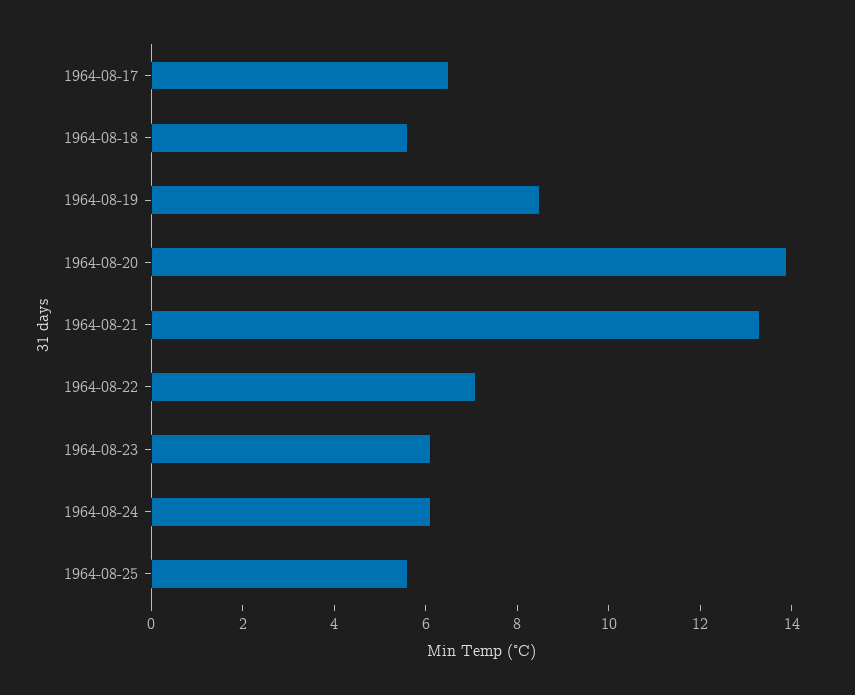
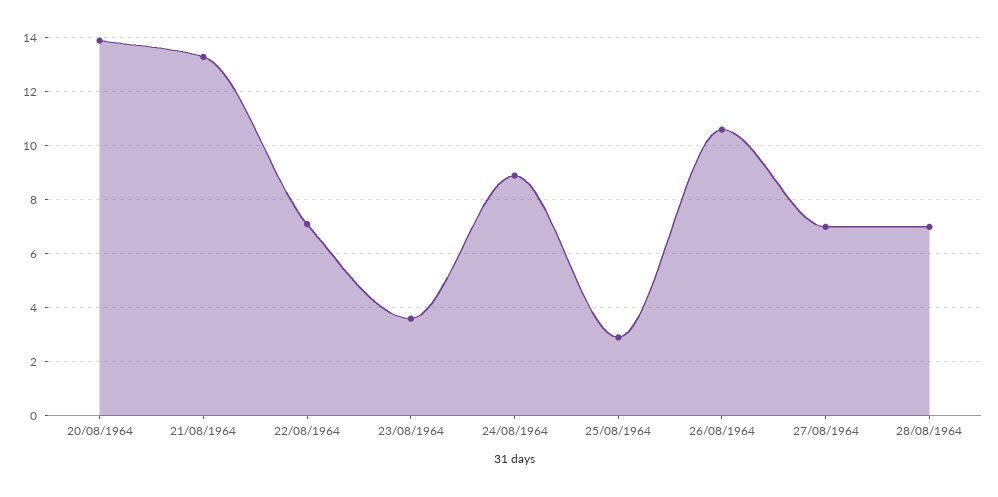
1964-08-17: 6.5 -> none
1964-08-18: 5.5 -> none
1964-08-19: 8.5 -> none
1964-08-23: 6 -> 3.5
1964-08-24: 6 -> 9
1964-08-25: 5.5 -> 3
26/08/1964: none -> 10.5
27/08/1964: none -> 7
28/08/1964: none -> 7

